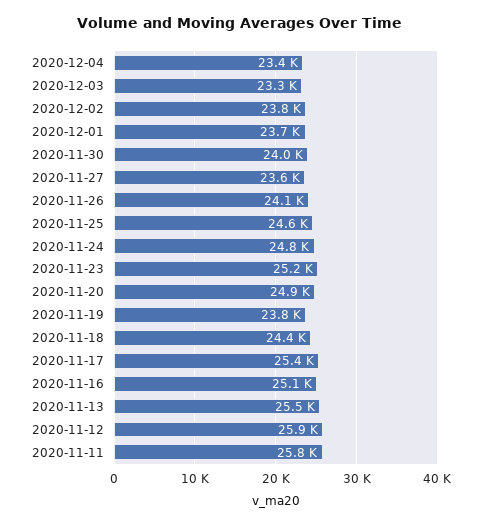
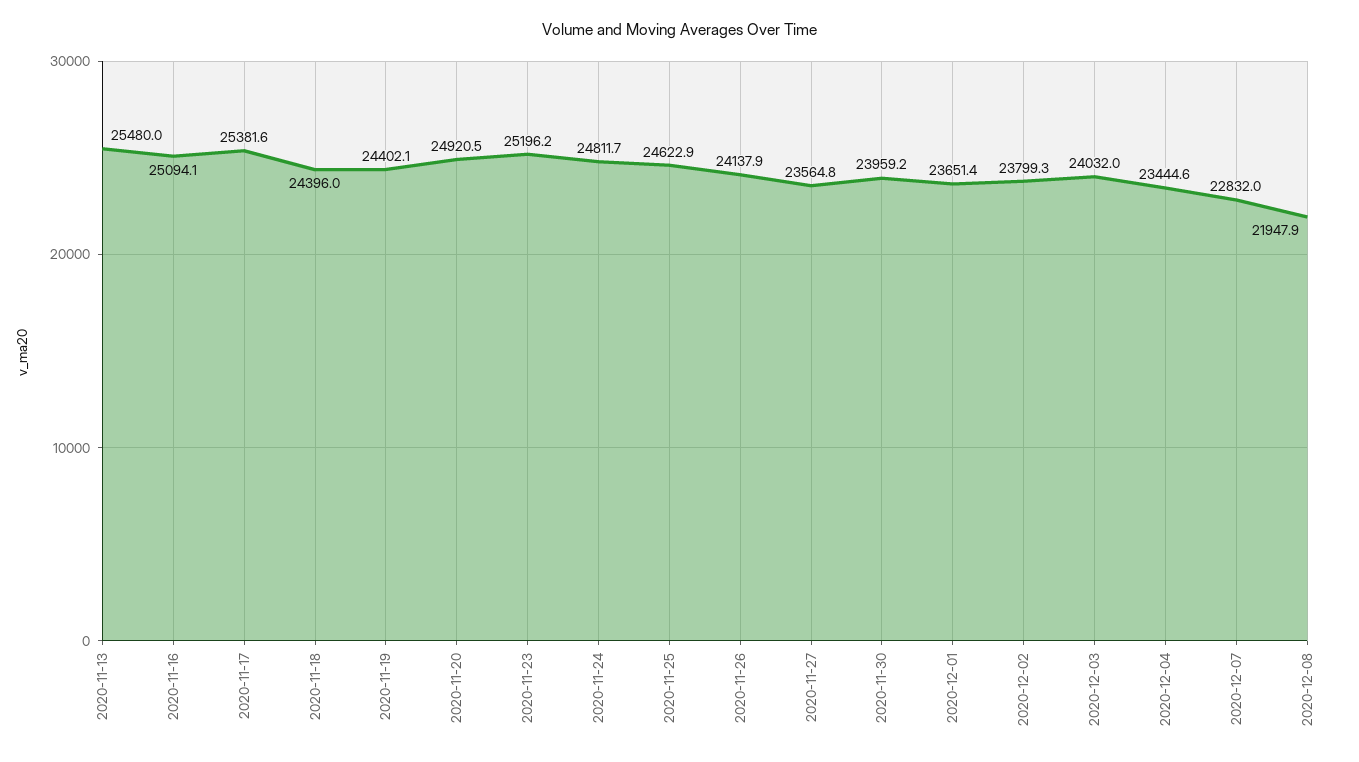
2020-12-03: 23300 -> 24032
2020-11-19: 23800 -> 24402.1
2020-11-12: 25900 -> none
2020-11-11: 25800 -> none
2020-12-07: none -> 22832
2020-12-08: none -> 21947.9

